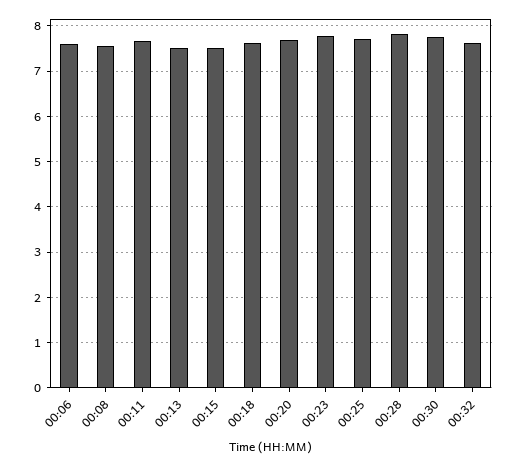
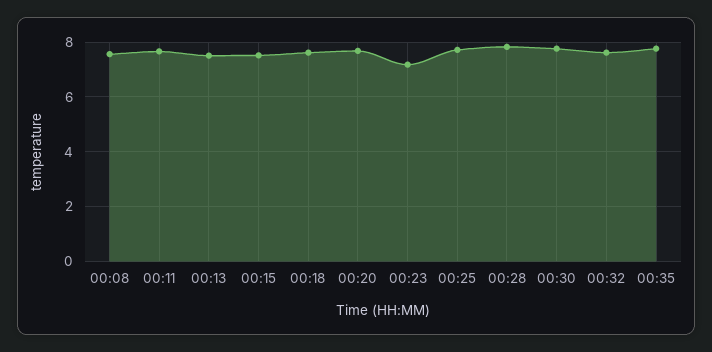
00:06: 7.6 -> none
00:23: 7.8 -> 7.25
00:35: none -> 7.75

